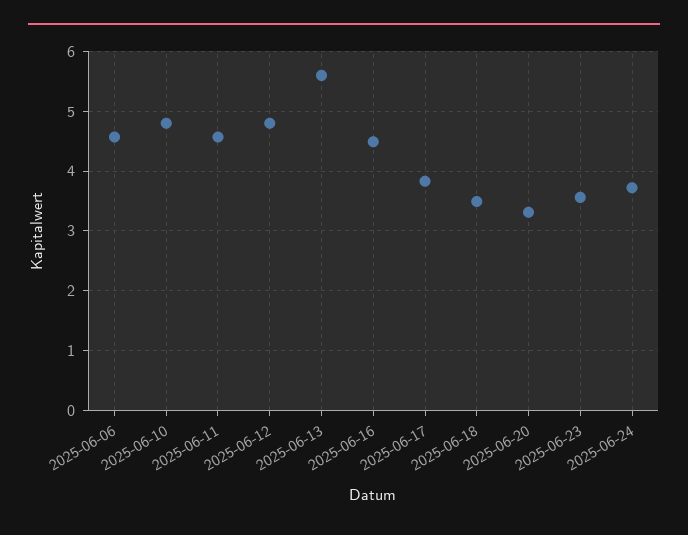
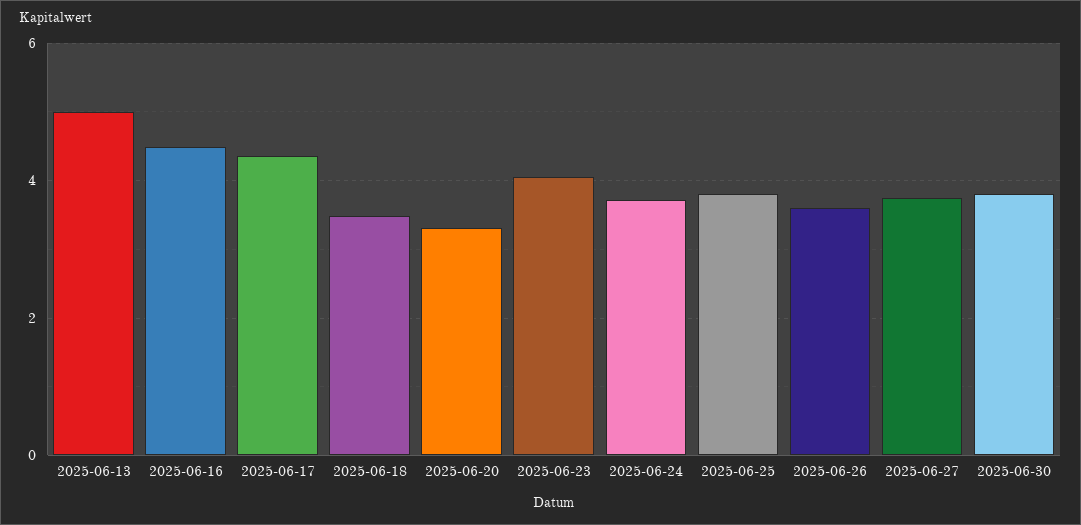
2025-06-06: 4.6 -> none
2025-06-10: 4.8 -> none
2025-06-11: 4.6 -> none
2025-06-12: 4.8 -> none
2025-06-13: 5.6 -> 5
2025-06-17: 3.8 -> 4.4
2025-06-23: 3.6 -> 4
2025-06-25: none -> 3.8
2025-06-26: none -> 3.6
2025-06-27: none -> 3.8
2025-06-30: none -> 3.8

